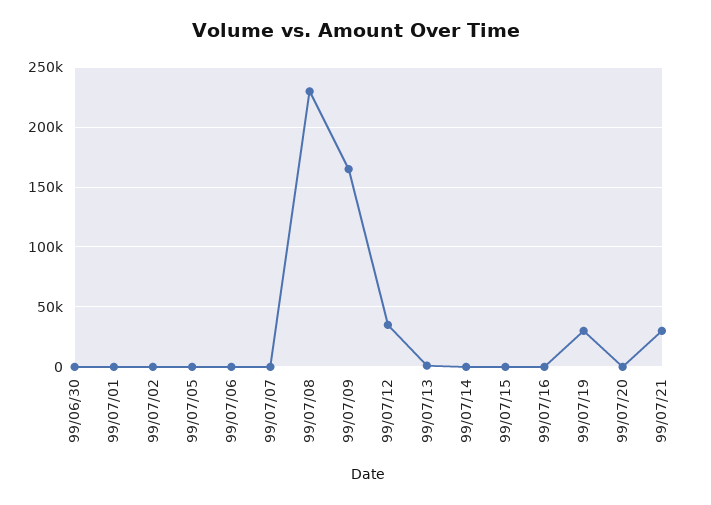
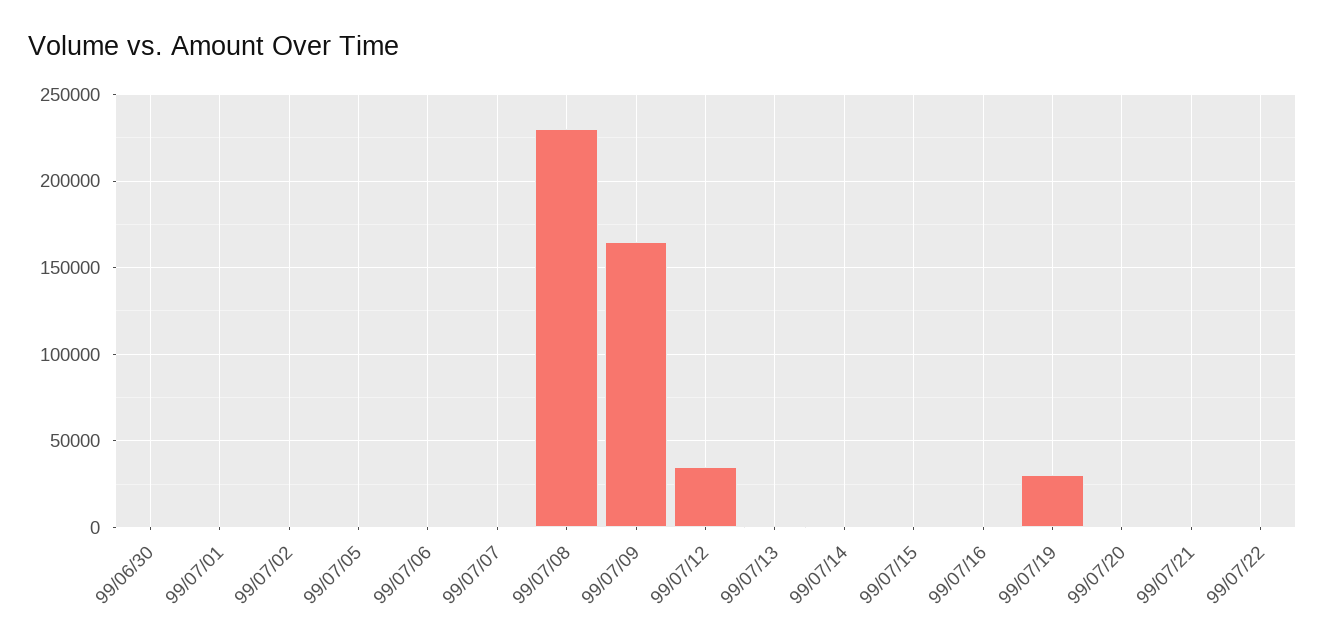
99/07/21: 30000 -> 0
99/07/22: none -> 0

